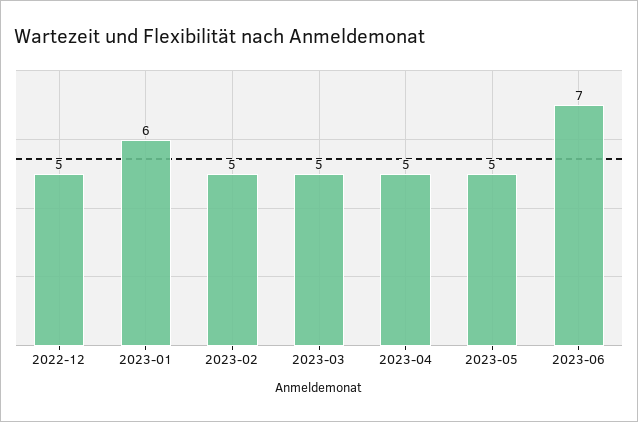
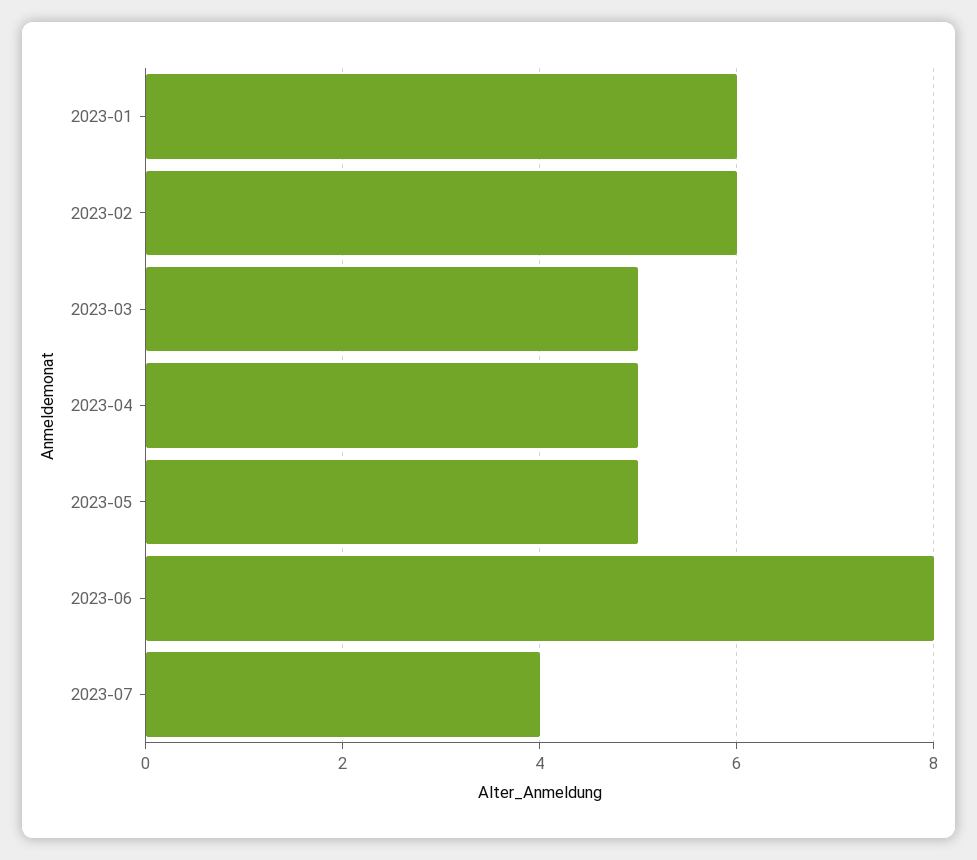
2022-12: 5 -> none
2023-02: 5 -> 6
2023-06: 7 -> 8
2023-07: none -> 4

